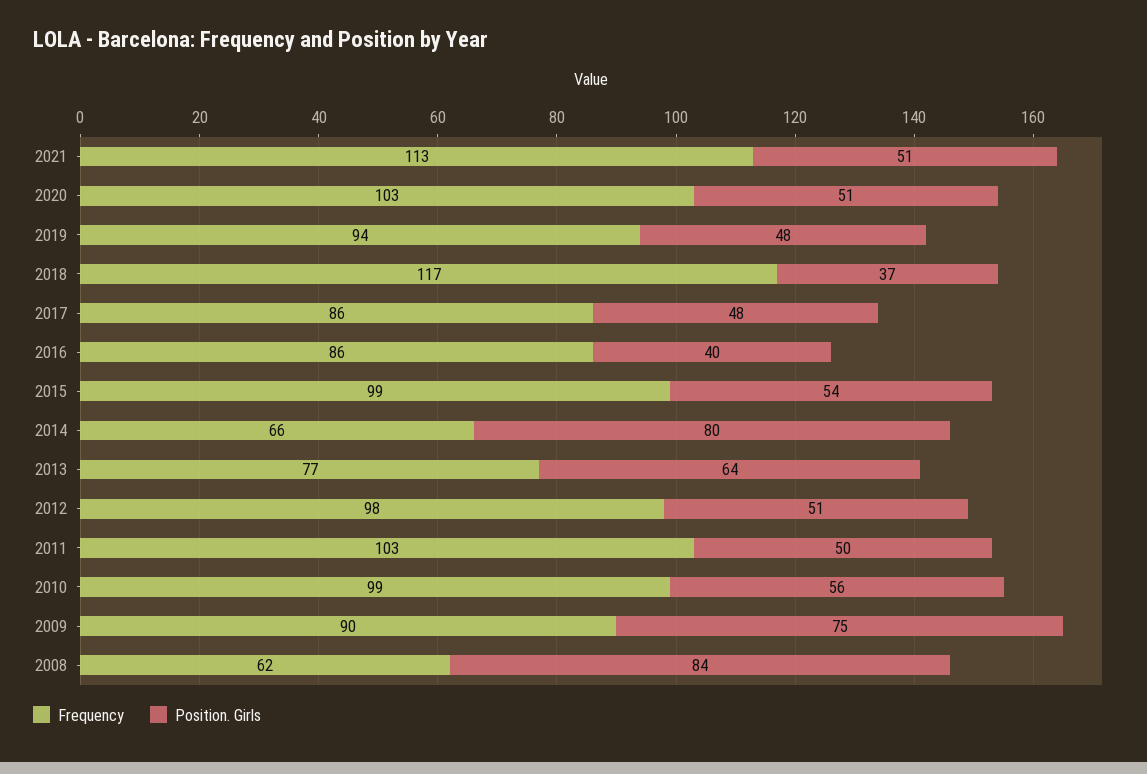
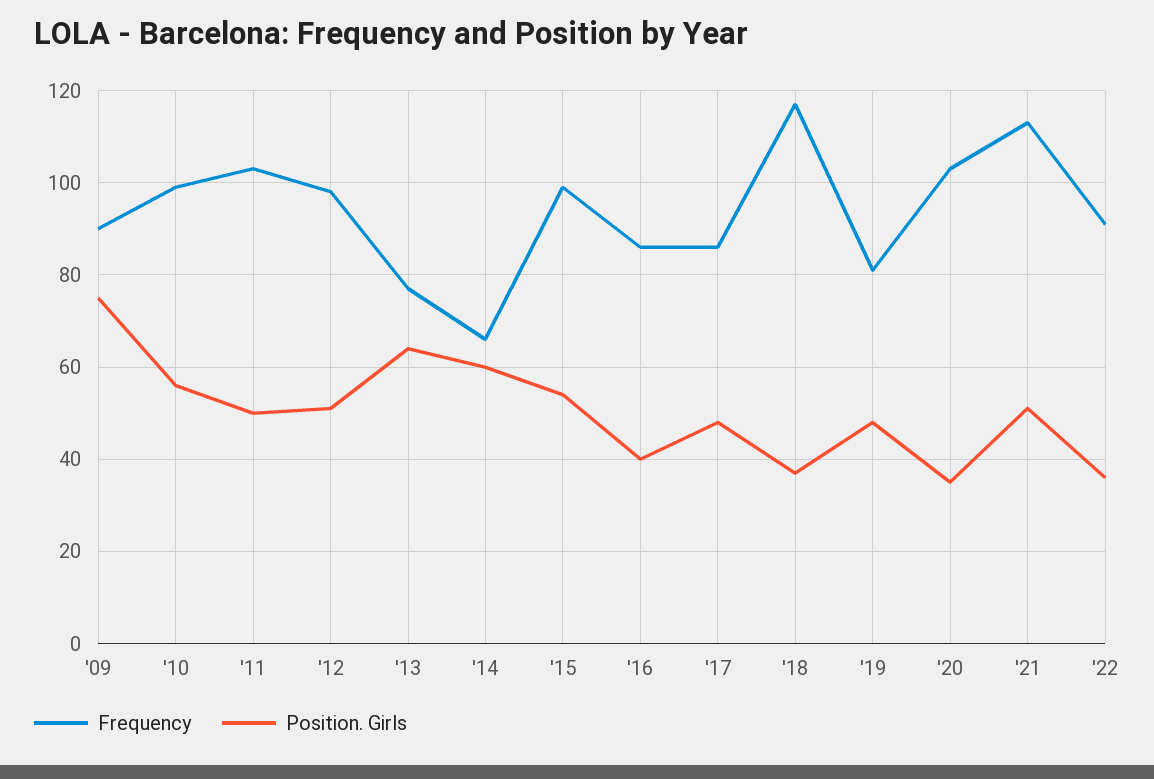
Position. Girls, 2020: 51 -> 35
Frequency, 2019: 94 -> 80
Position. Girls, 2014: 80 -> 60
Frequency, 2008: 62 -> none
Position. Girls, 2008: 84 -> none
Frequency, '22: none -> 90
Position. Girls, '22: none -> 35

